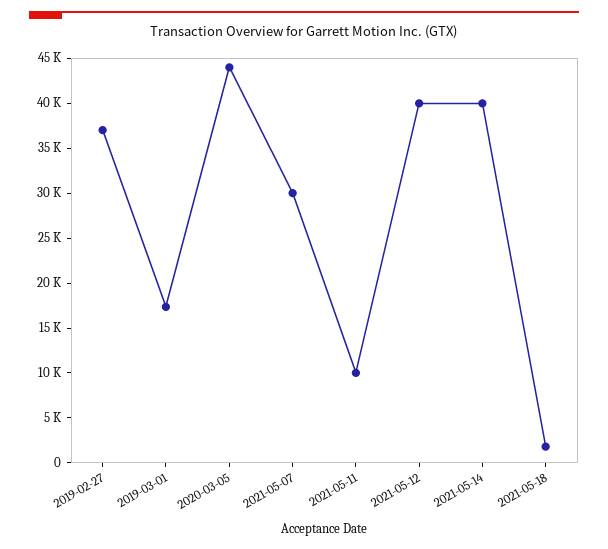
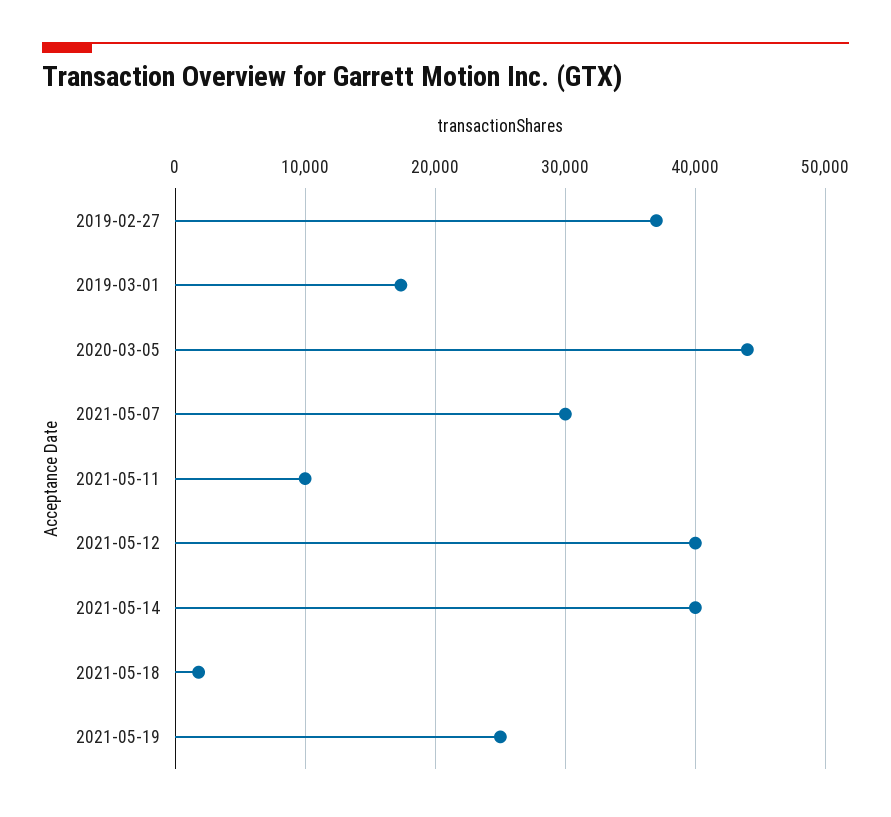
2021-05-19: none -> 25000

